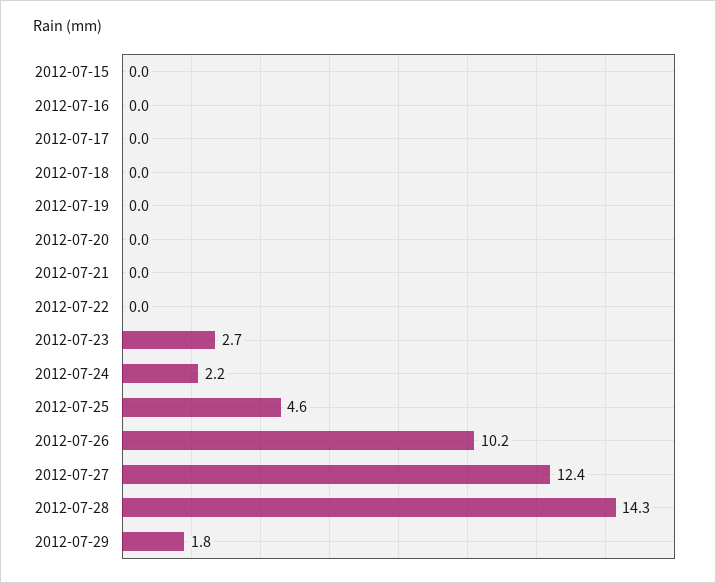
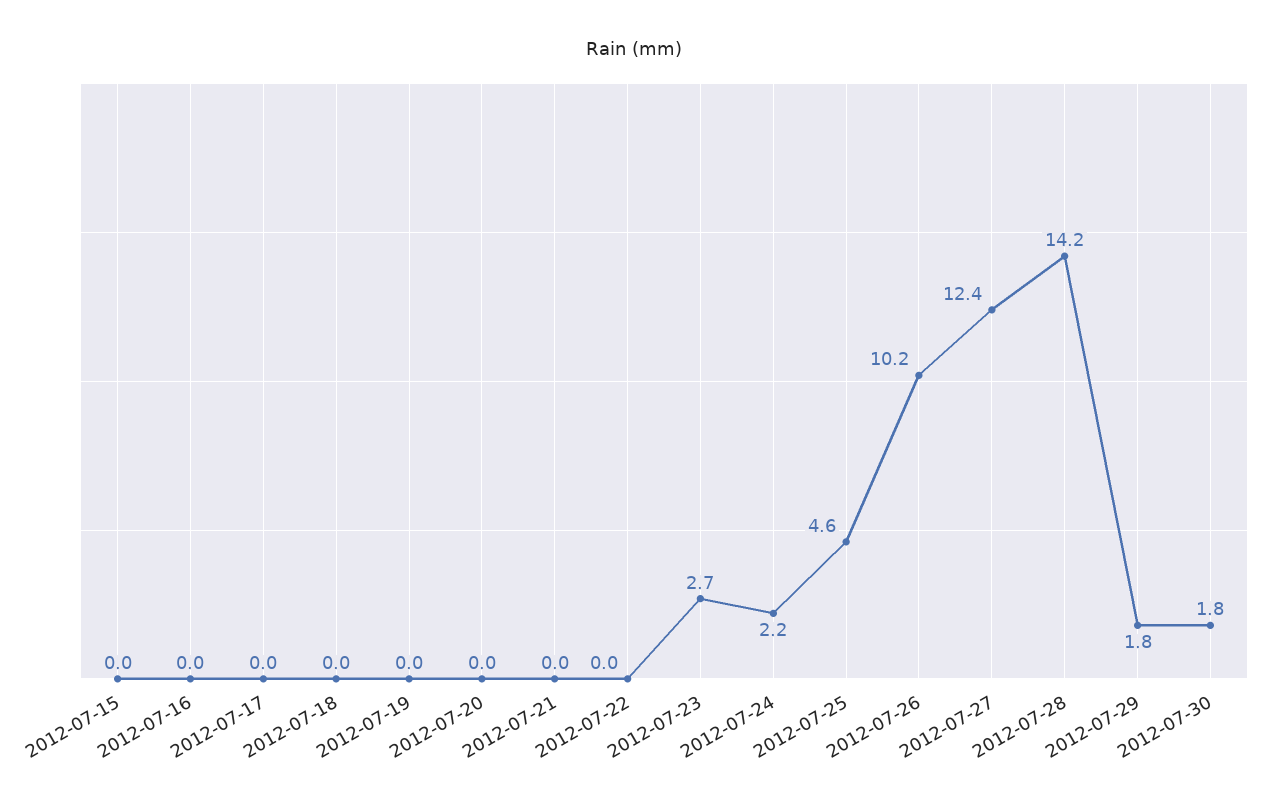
2012-07-28: 14.3 -> 14.2
2012-07-30: none -> 1.8

